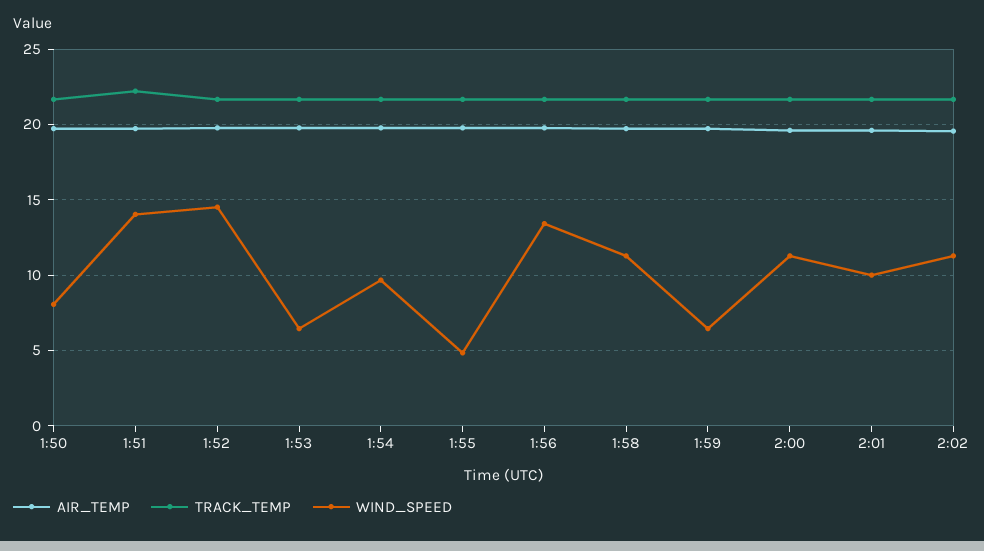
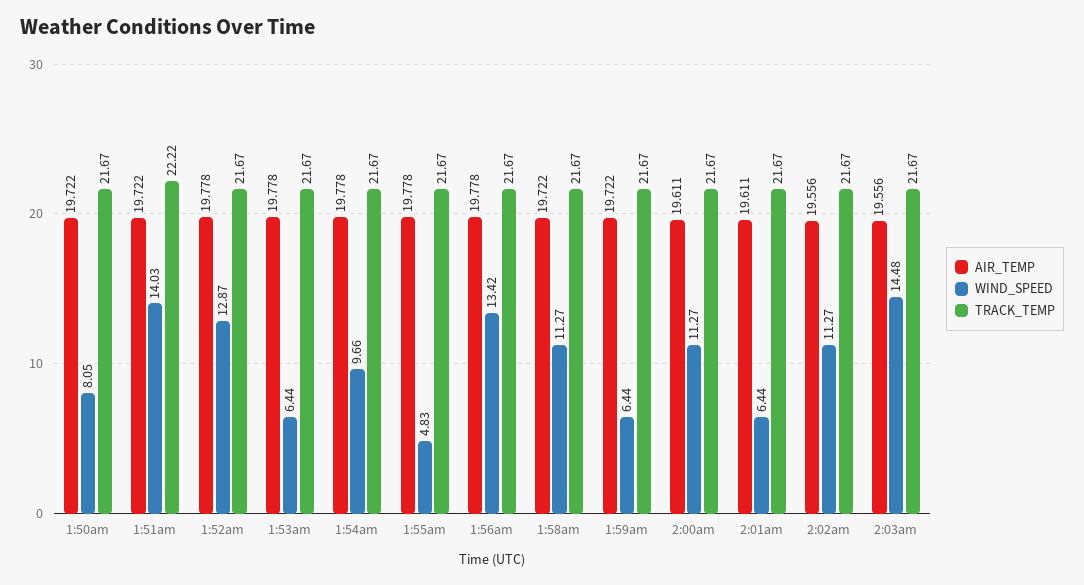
WIND_SPEED, 1:52: 14.5 -> 12.87
WIND_SPEED, 2:01: 10 -> 6.44
AIR_TEMP, 2:03am: none -> 19.556
WIND_SPEED, 2:03am: none -> 14.48
TRACK_TEMP, 2:03am: none -> 21.67

